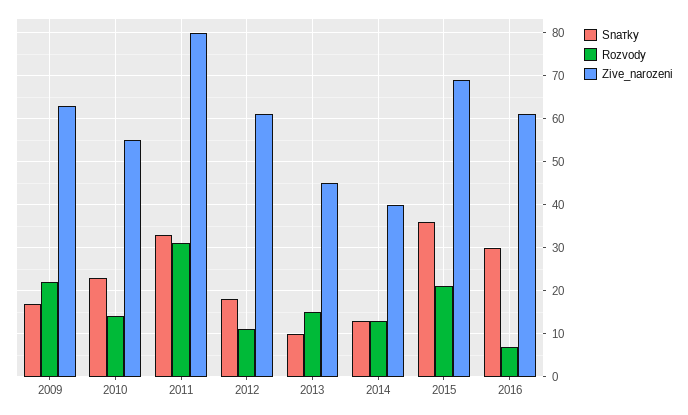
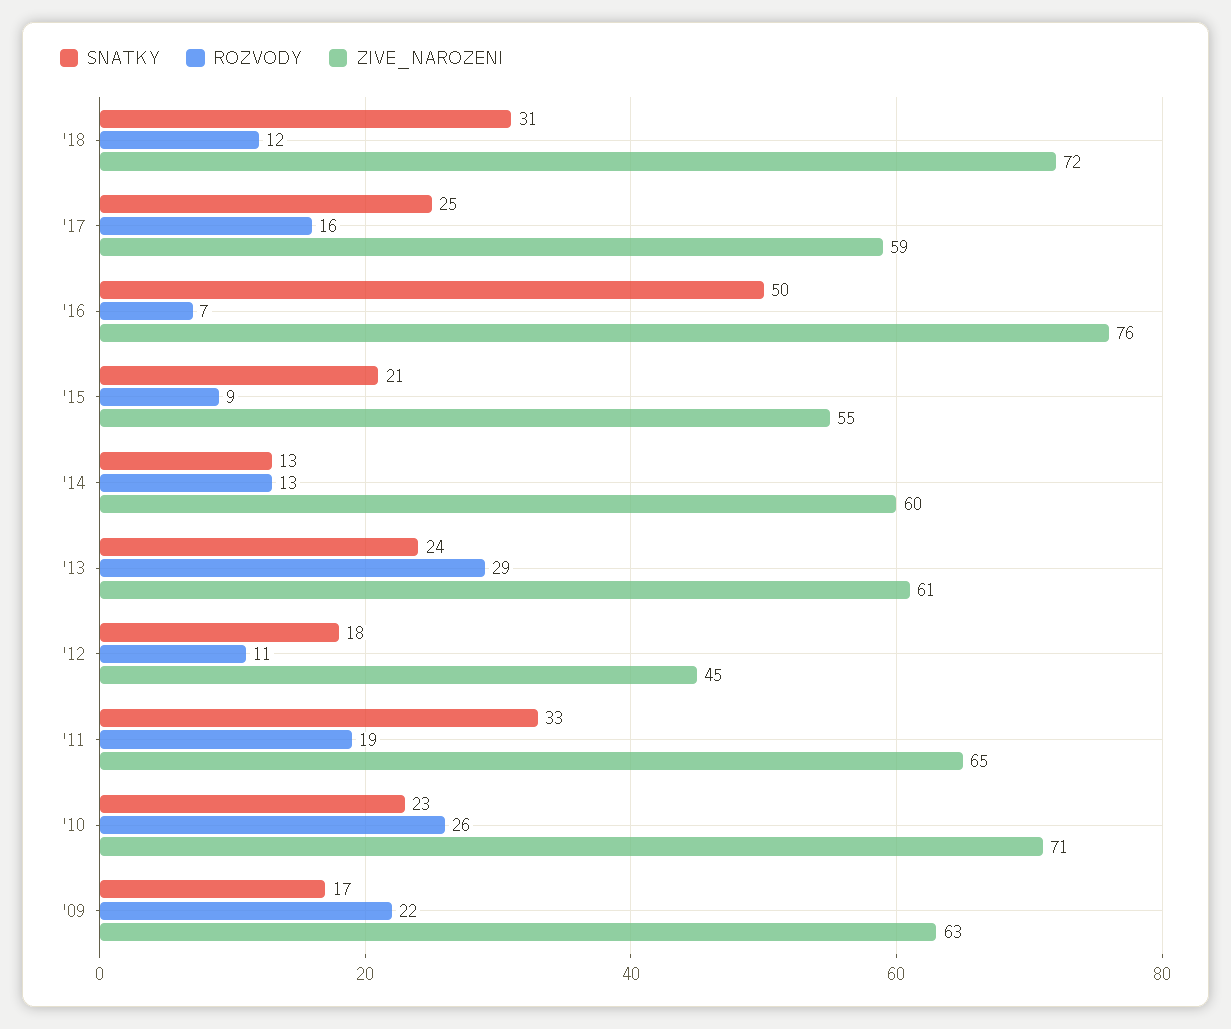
Rozvody, 2010: 15 -> 26
Zive_narozeni, 2010: 55 -> 71
Rozvody, 2011: 30 -> 19
Zive_narozeni, 2011: 80 -> 65
Zive_narozeni, 2012: 60 -> 45
Snатky, 2013: 10 -> 24
Rozvody, 2013: 15 -> 29
Zive_narozeni, 2013: 45 -> 61
Zive_narozeni, 2014: 40 -> 60
Snатky, 2015: 35 -> 21
Rozvody, 2015: 20 -> 9
Zive_narozeni, 2015: 70 -> 55
Snатky, 2016: 30 -> 50
Zive_narozeni, 2016: 60 -> 76
Snатky, '18: none -> 31
Rozvody, '18: none -> 12
Zive_narozeni, '18: none -> 72
Snатky, '17: none -> 25
Rozvody, '17: none -> 16
Zive_narozeni, '17: none -> 59

